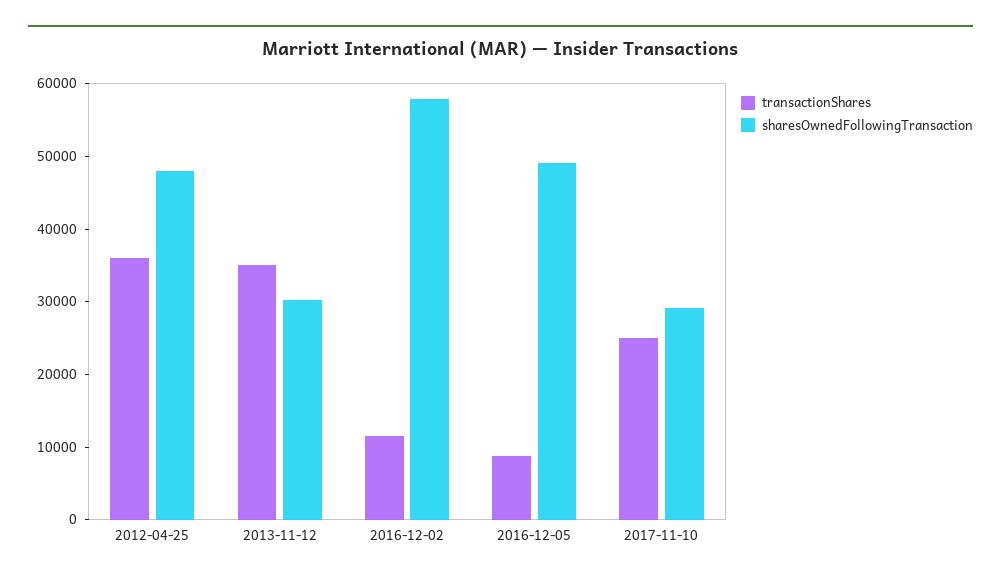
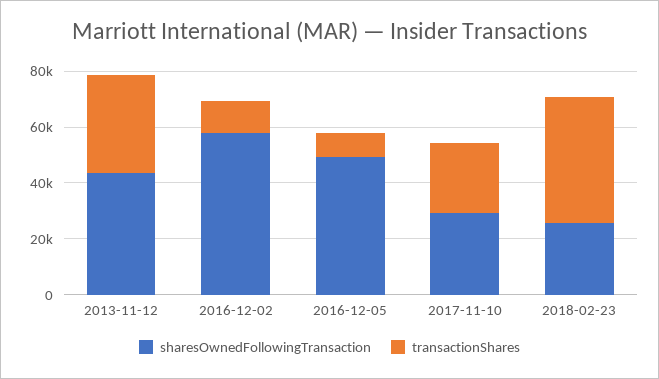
transactionShares, 2012-04-25: 36000 -> none
sharesOwnedFollowingTransaction, 2012-04-25: 48000 -> none
sharesOwnedFollowingTransaction, 2013-11-12: 30000 -> 45000
sharesOwnedFollowingTransaction, 2018-02-23: none -> 25000
transactionShares, 2018-02-23: none -> 45000

